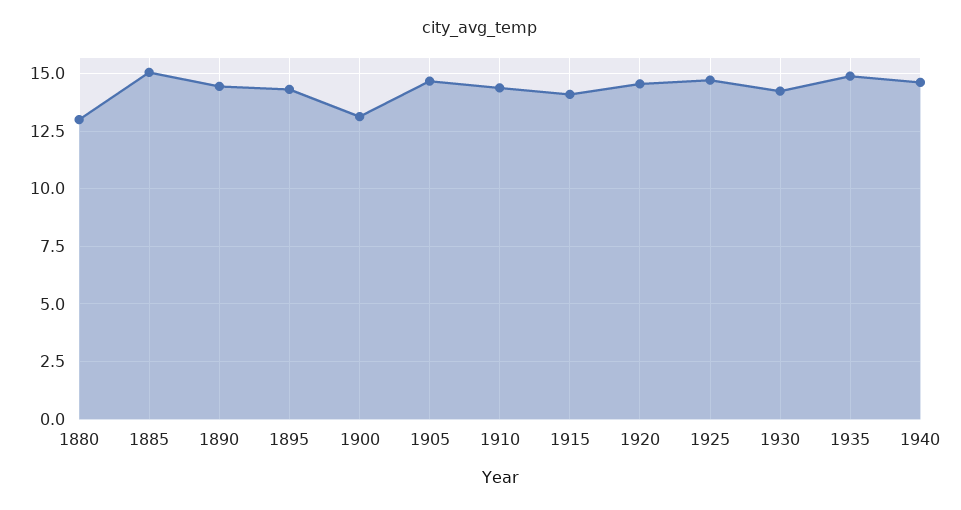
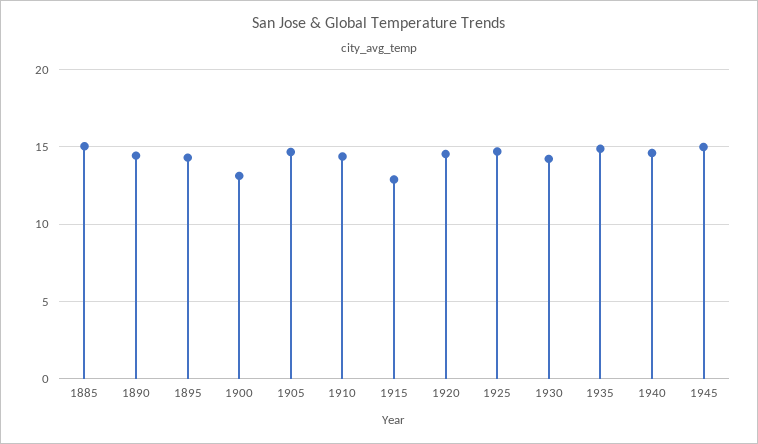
1880: 13 -> none
1915: 14 -> 13
1945: none -> 15

